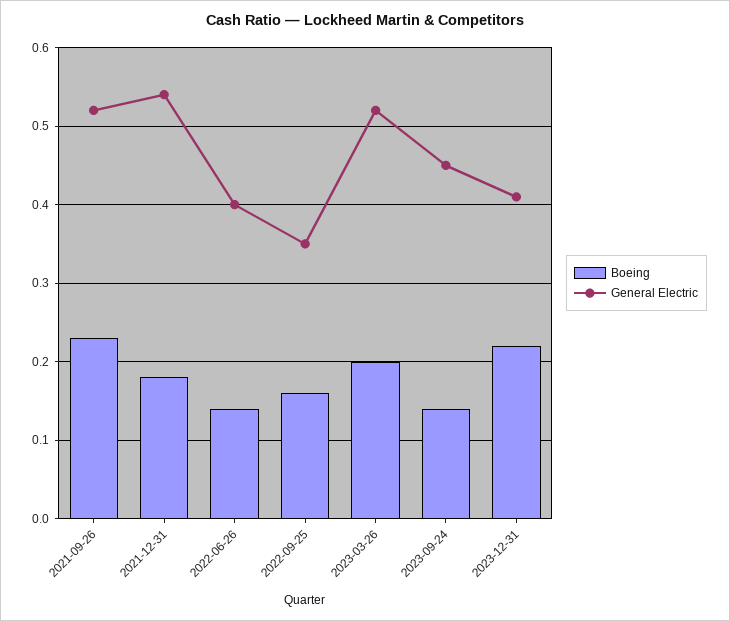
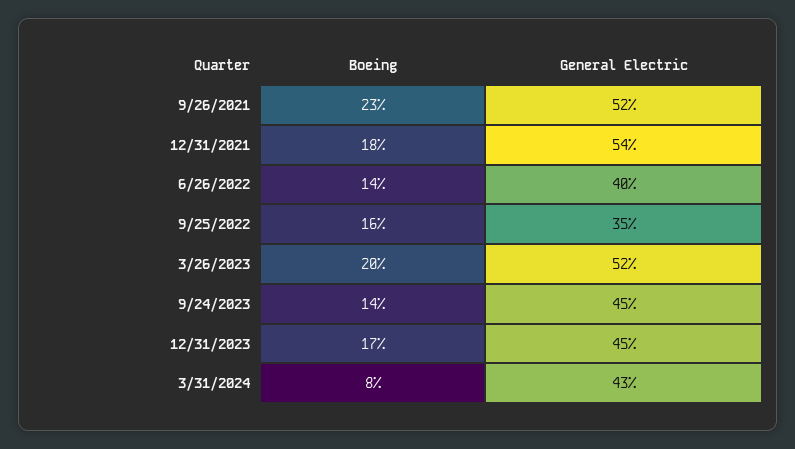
Boeing, 2023-12-31: 0.22 -> 0.17
General Electric, 2023-12-31: 0.41 -> 0.45
Boeing, 3/31/2024: none -> 0.08
General Electric, 3/31/2024: none -> 0.43

